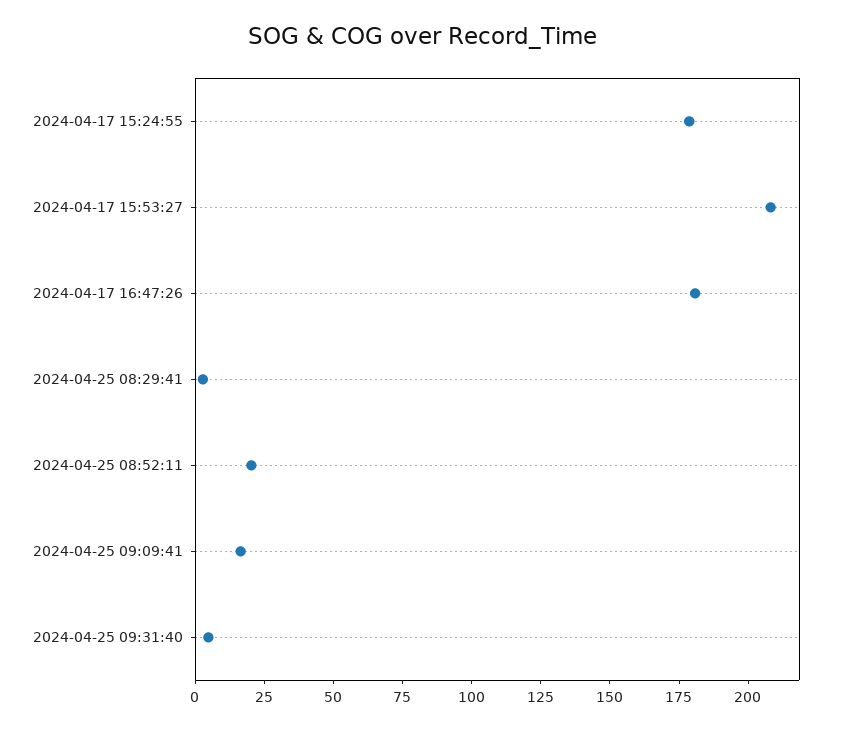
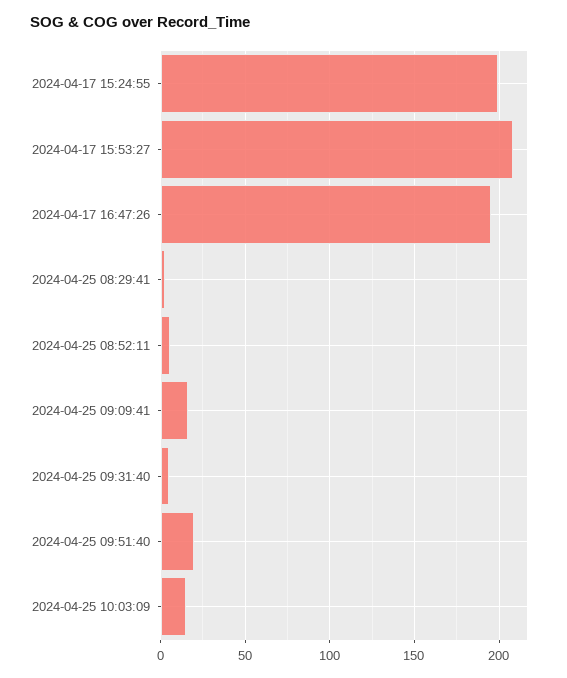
2024-04-17 15:24:55: 180 -> 200
2024-04-17 16:47:26: 180 -> 195
2024-04-25 08:52:11: 20 -> 5
2024-04-25 09:51:40: none -> 20
2024-04-25 10:03:09: none -> 15

